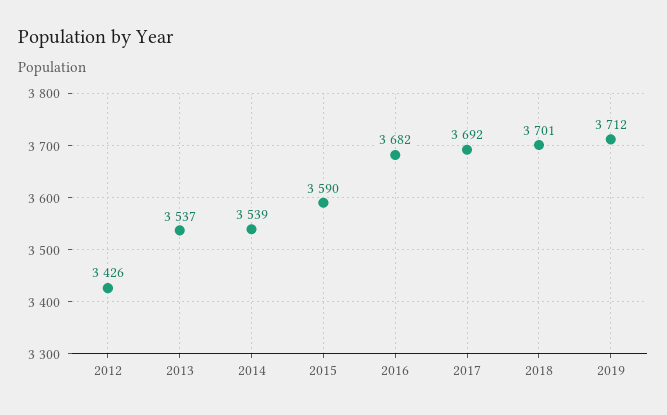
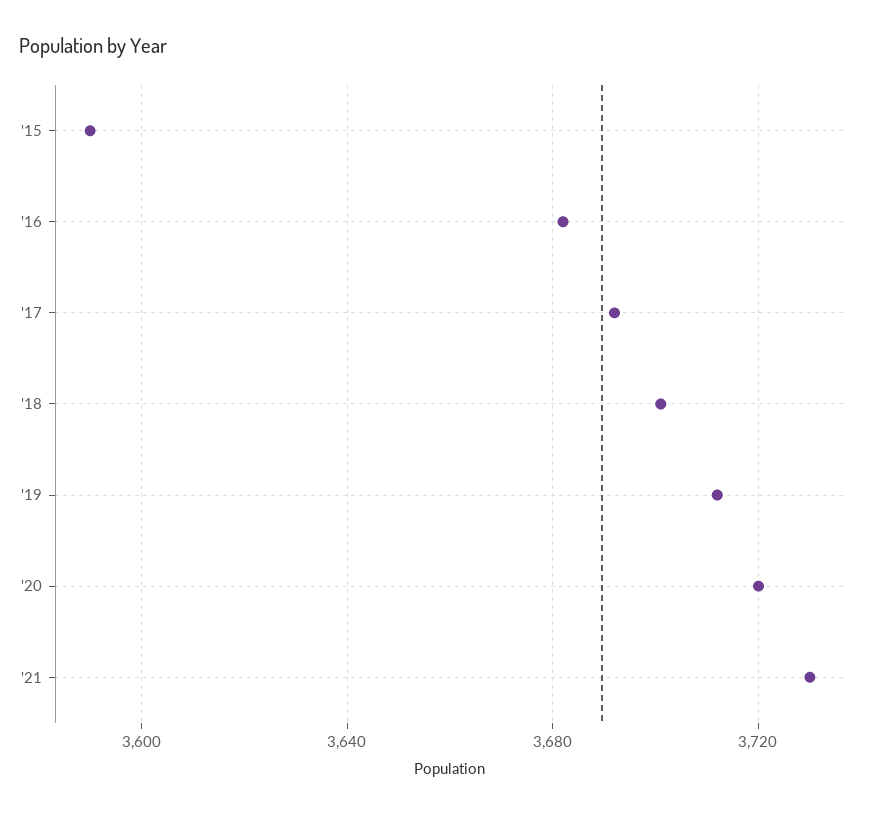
2012: 3426 -> none
2013: 3537 -> none
2014: 3539 -> none
'20: none -> 3720
'21: none -> 3730

